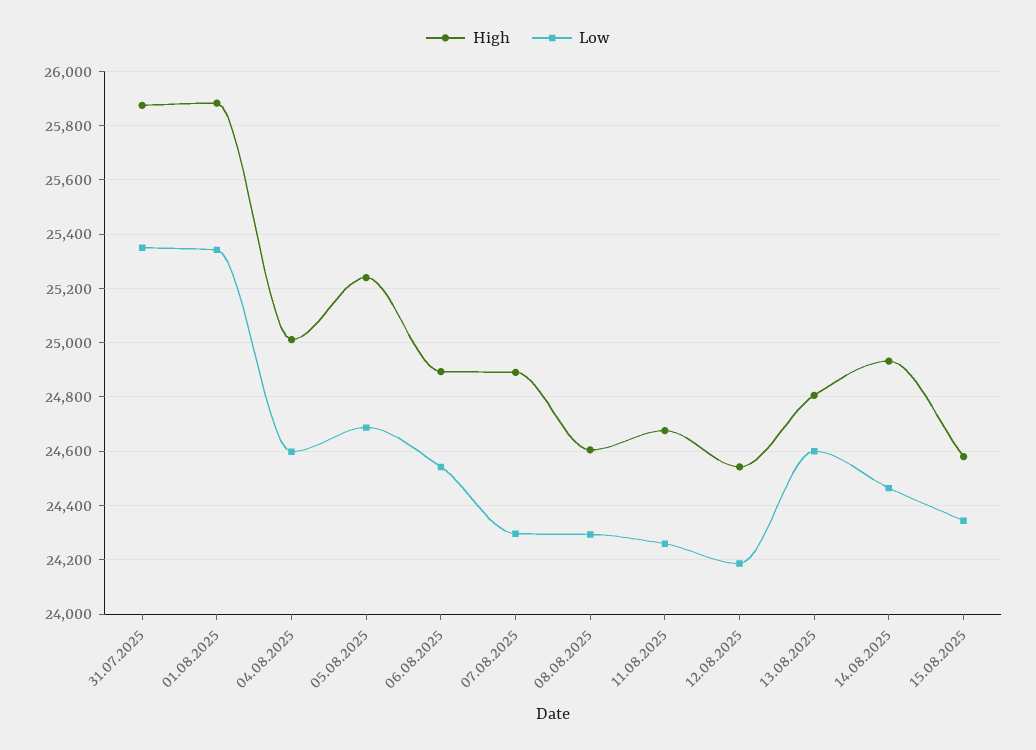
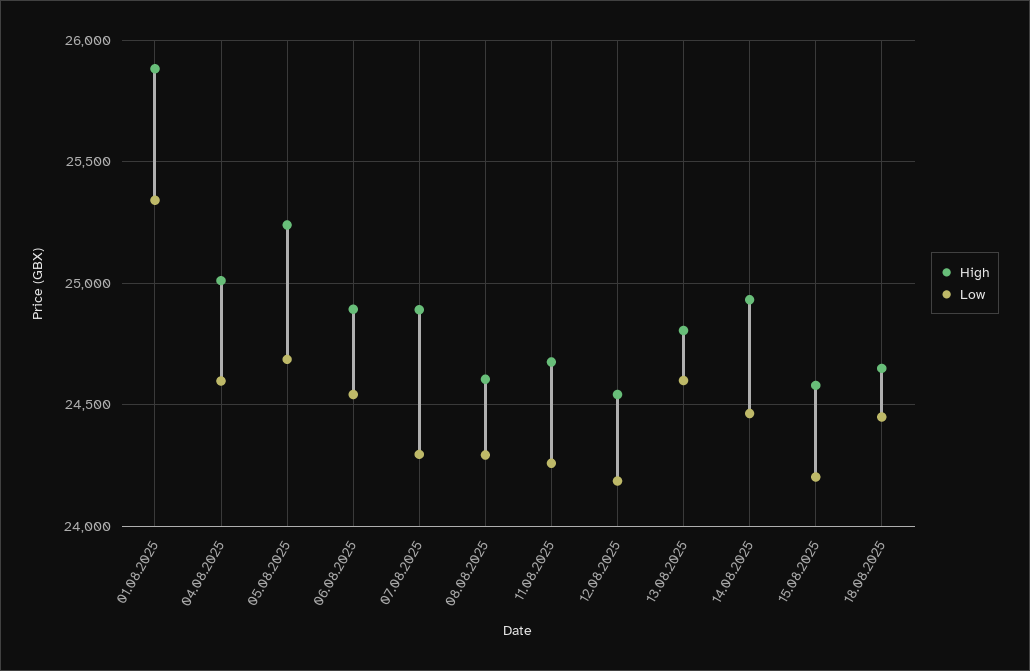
High, 31.07.2025: 25875 -> none
Low, 31.07.2025: 25350 -> none
Low, 15.08.2025: 24350 -> 24200
High, 18.08.2025: none -> 24650
Low, 18.08.2025: none -> 24450

